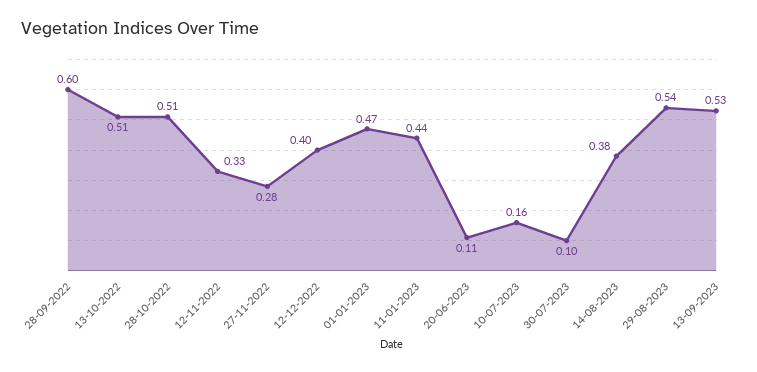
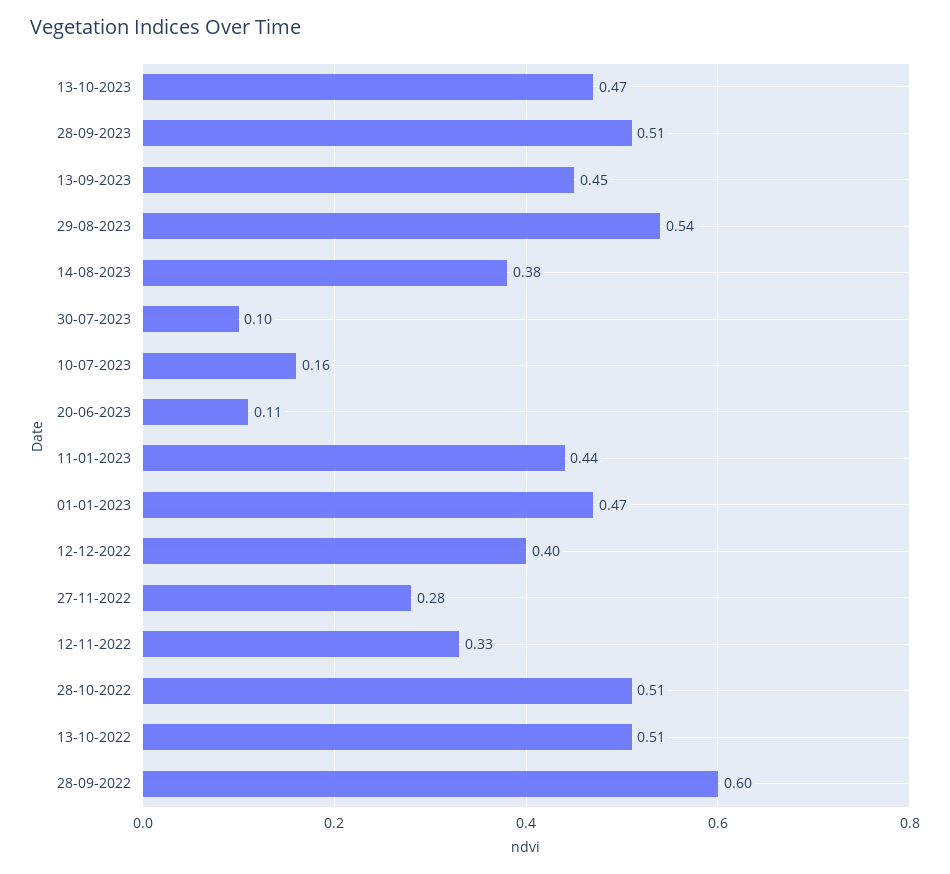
13-09-2023: 0.53 -> 0.45
13-10-2023: none -> 0.47
28-09-2023: none -> 0.51

